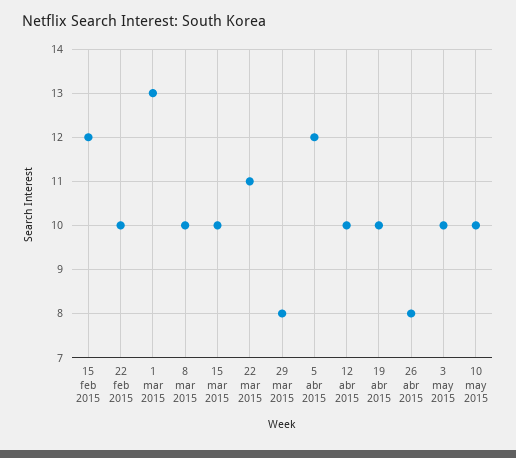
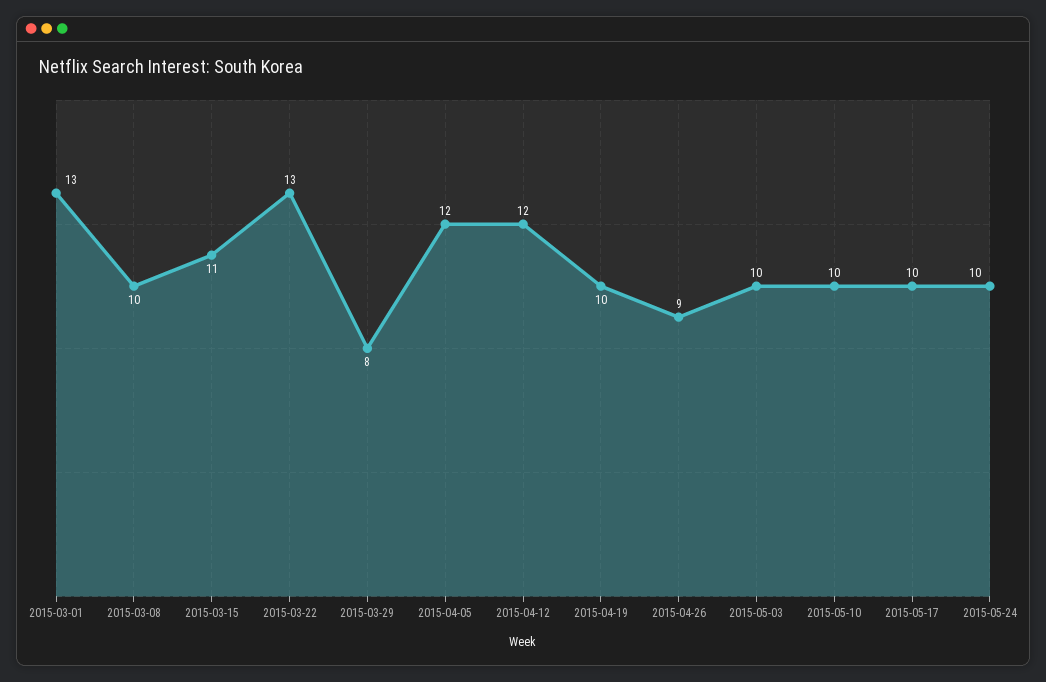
15 feb 2015: 12 -> none
22 feb 2015: 10 -> none
15 mar 2015: 10 -> 11
22 mar 2015: 11 -> 13
12 abr 2015: 10 -> 12
26 abr 2015: 8 -> 9
2015-05-17: none -> 10
2015-05-24: none -> 10

